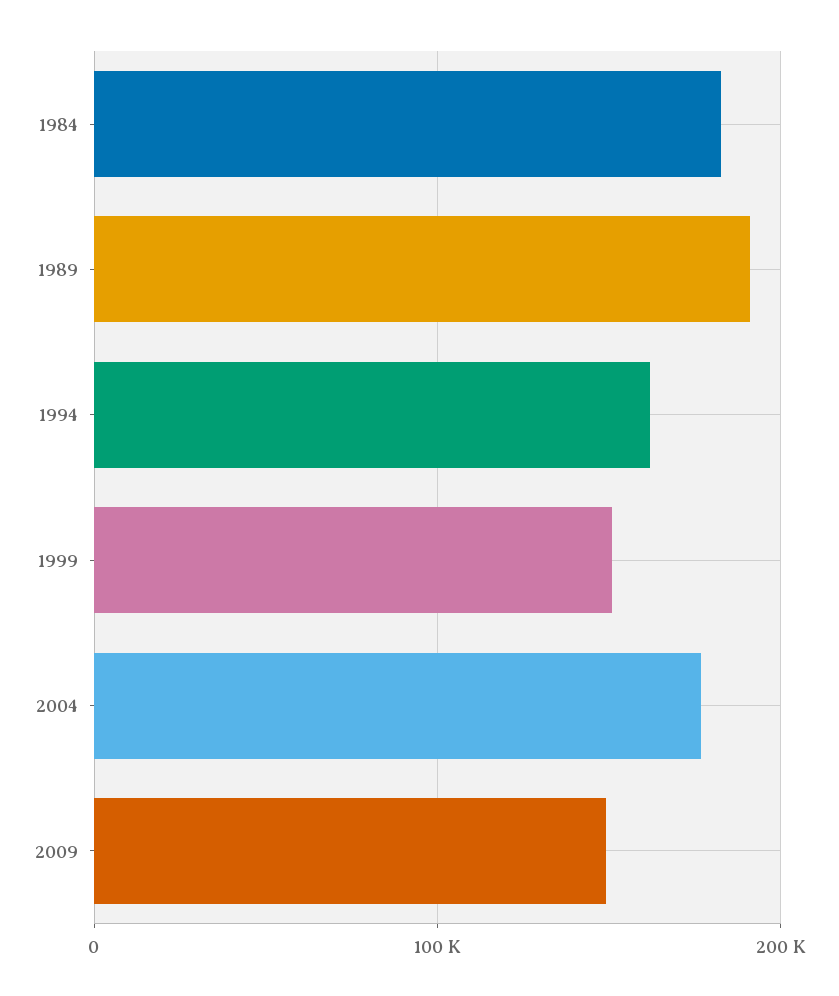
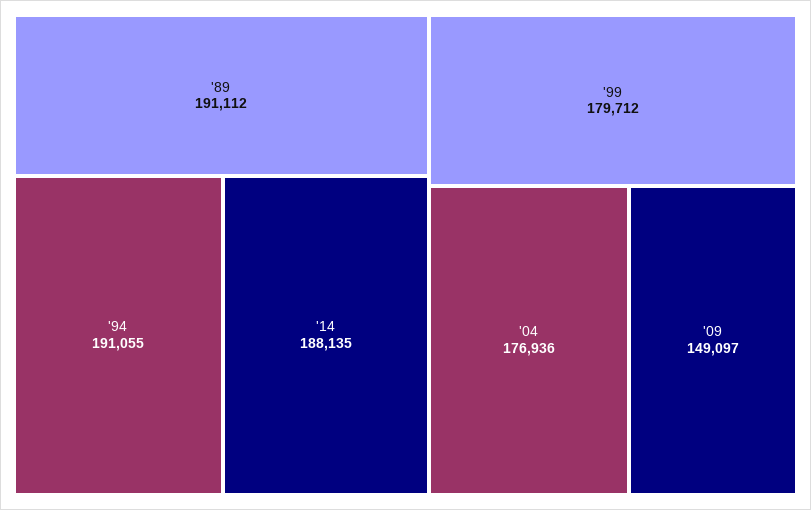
1984: 180000 -> none
1994: 160000 -> 191055
1999: 150000 -> 179712
'14: none -> 188135

